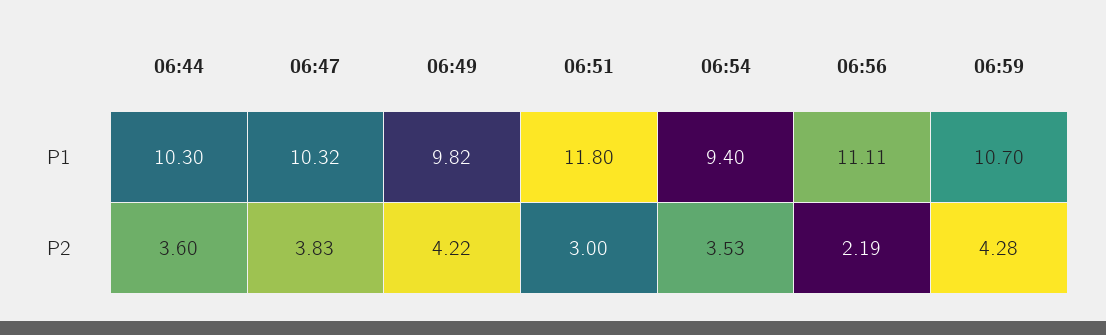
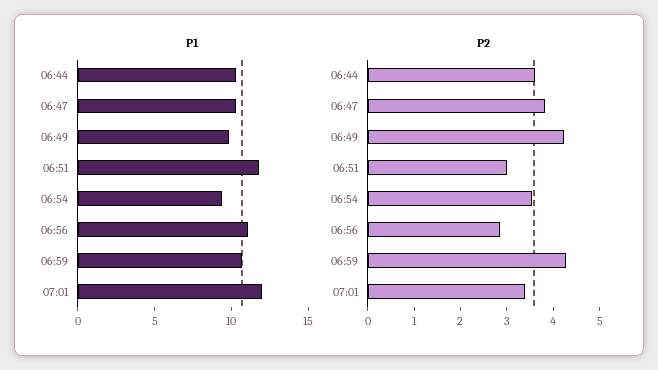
P2, 06:56: 2.19 -> 2.8
P1, 07:01: none -> 12
P2, 07:01: none -> 3.4

